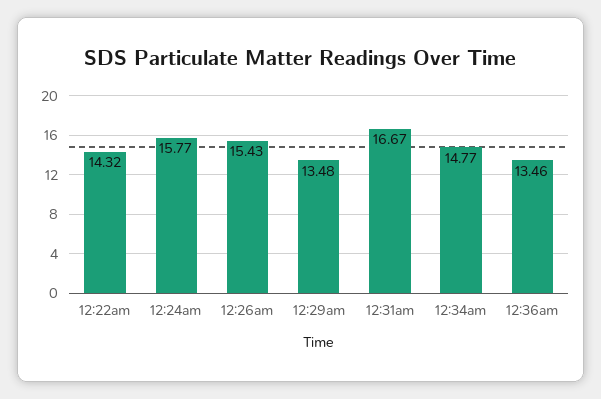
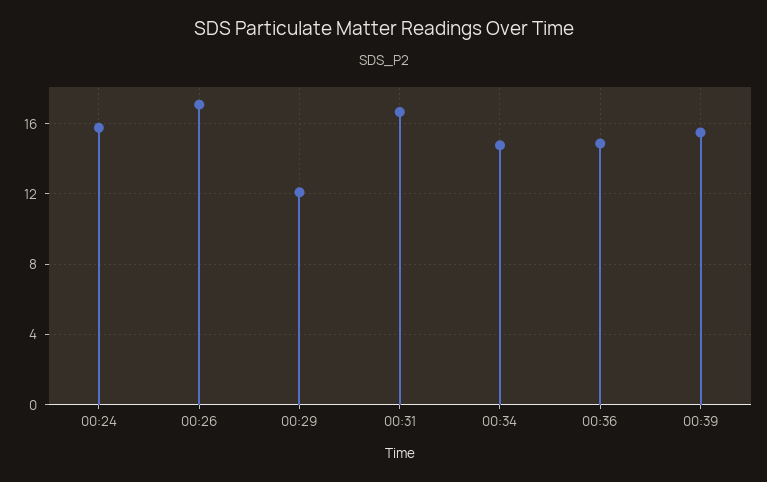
12:22am: 14.32 -> none
12:26am: 15.43 -> 17
12:29am: 13.48 -> 12
12:36am: 13.46 -> 15
00:39: none -> 15.5

